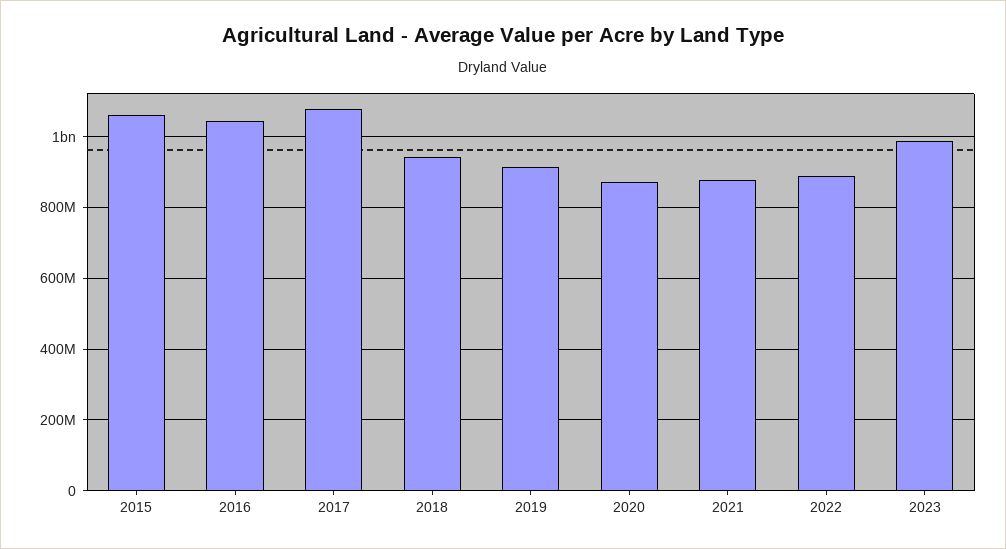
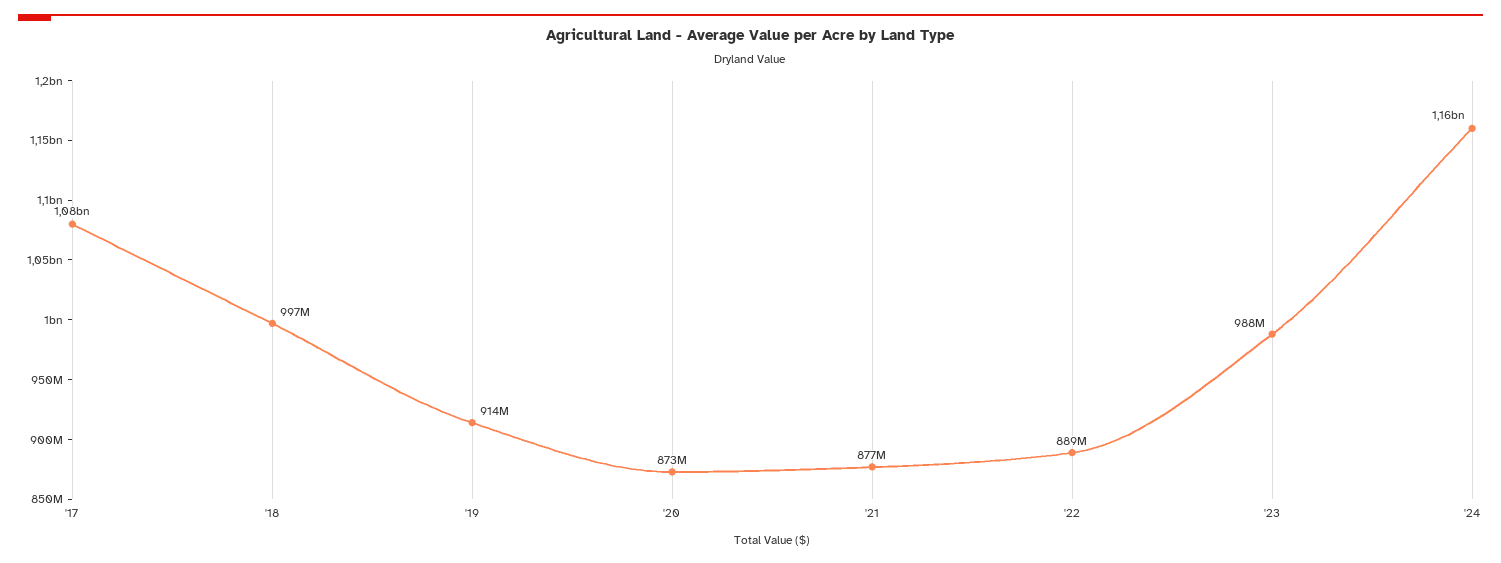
2015: 1060000000 -> none
2016: 1040000000 -> none
2018: 940000000 -> 997000000
'24: none -> 1160000000

